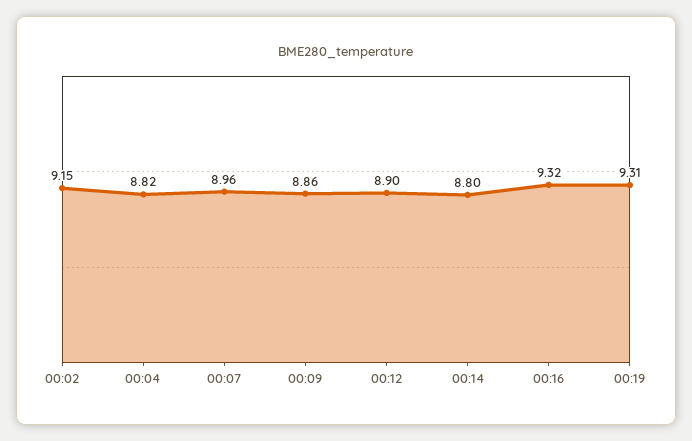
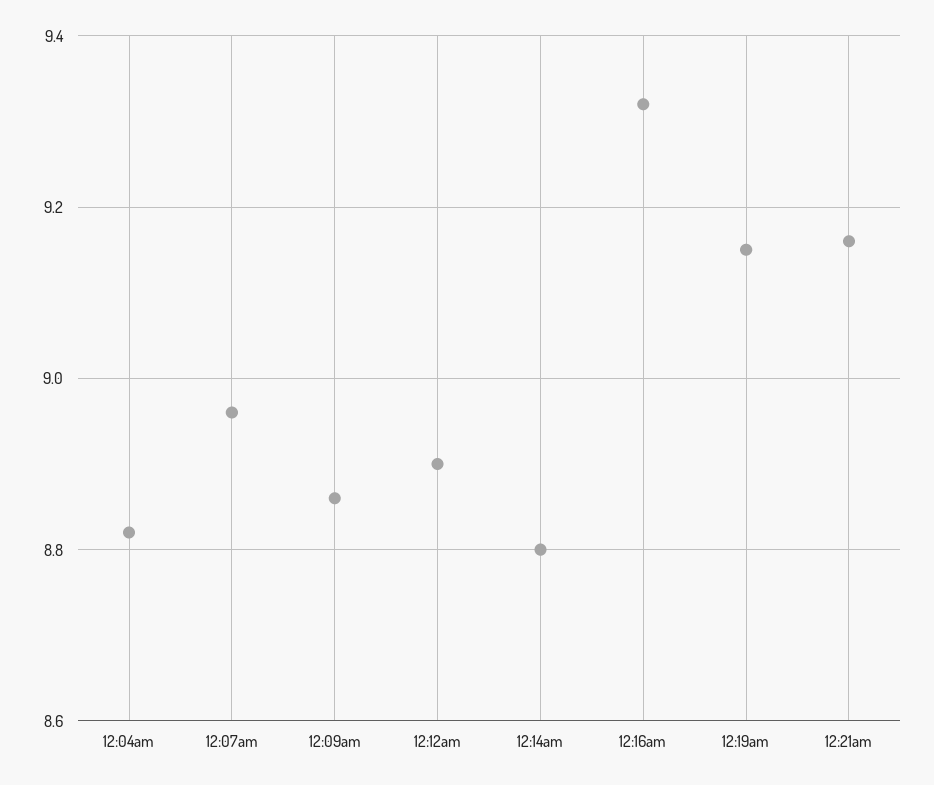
00:02: 9.15 -> none
00:19: 9.31 -> 9.15
12:21am: none -> 9.15

